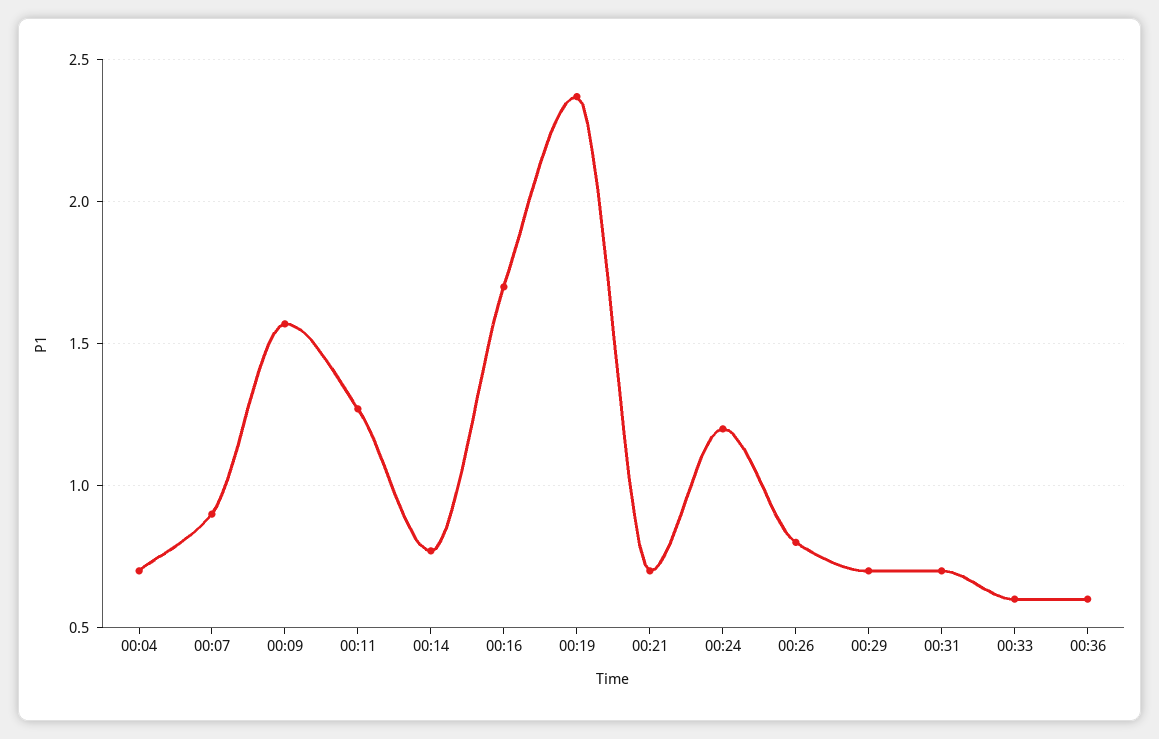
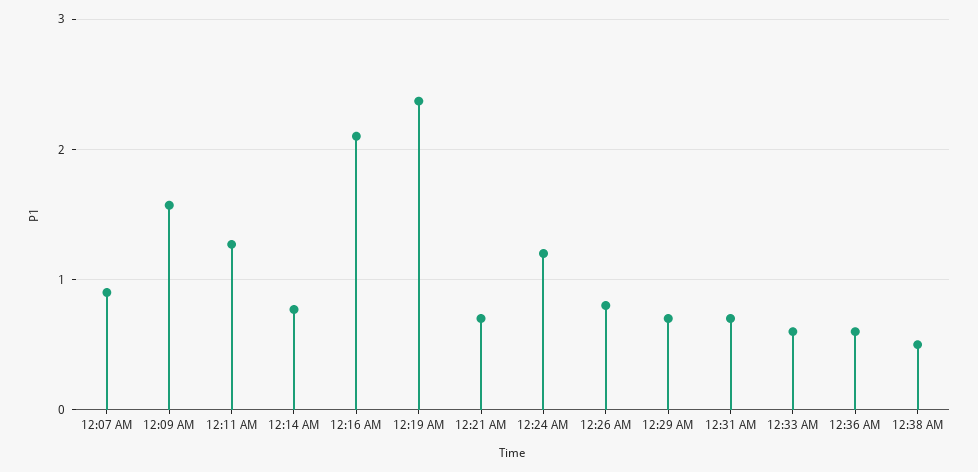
00:04: 0.7 -> none
00:16: 1.7 -> 2.1
12:38 AM: none -> 0.5

